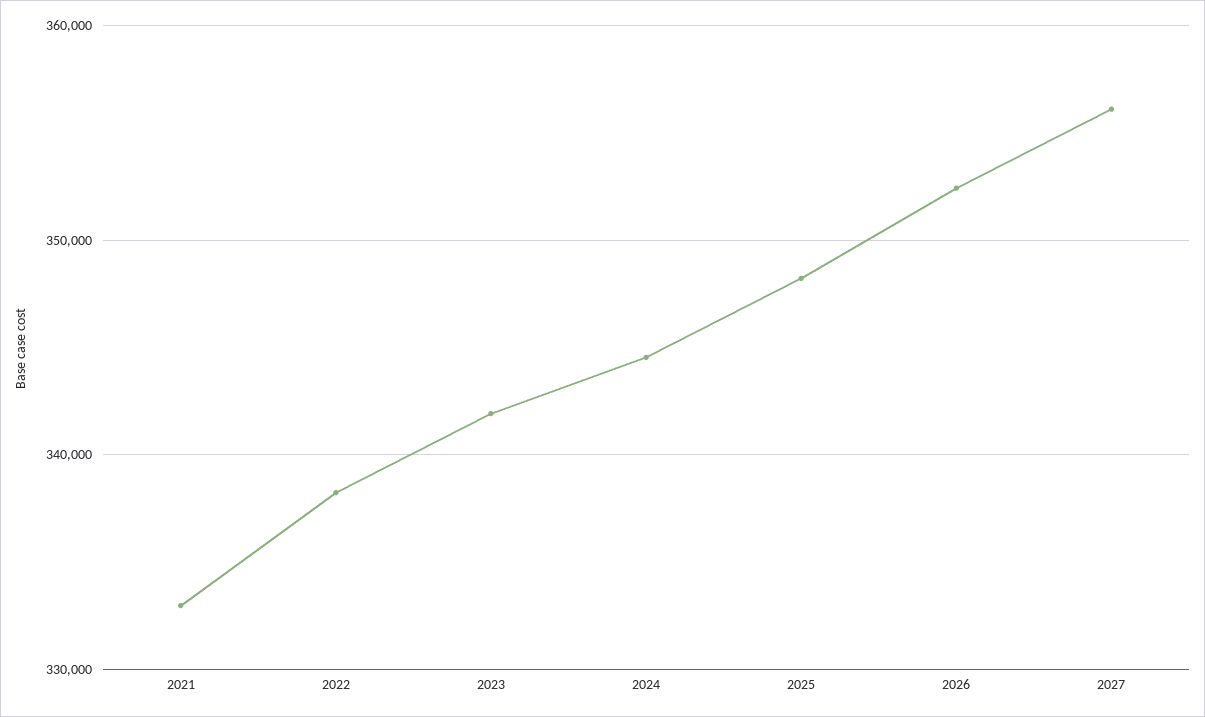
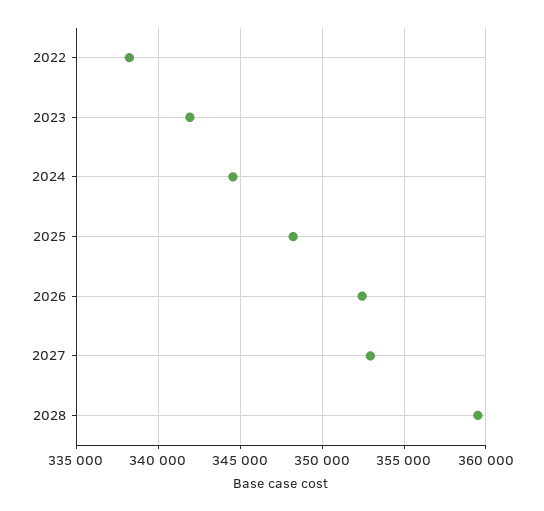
2021: 333000 -> none
2027: 356000 -> 353000
2028: none -> 359500

